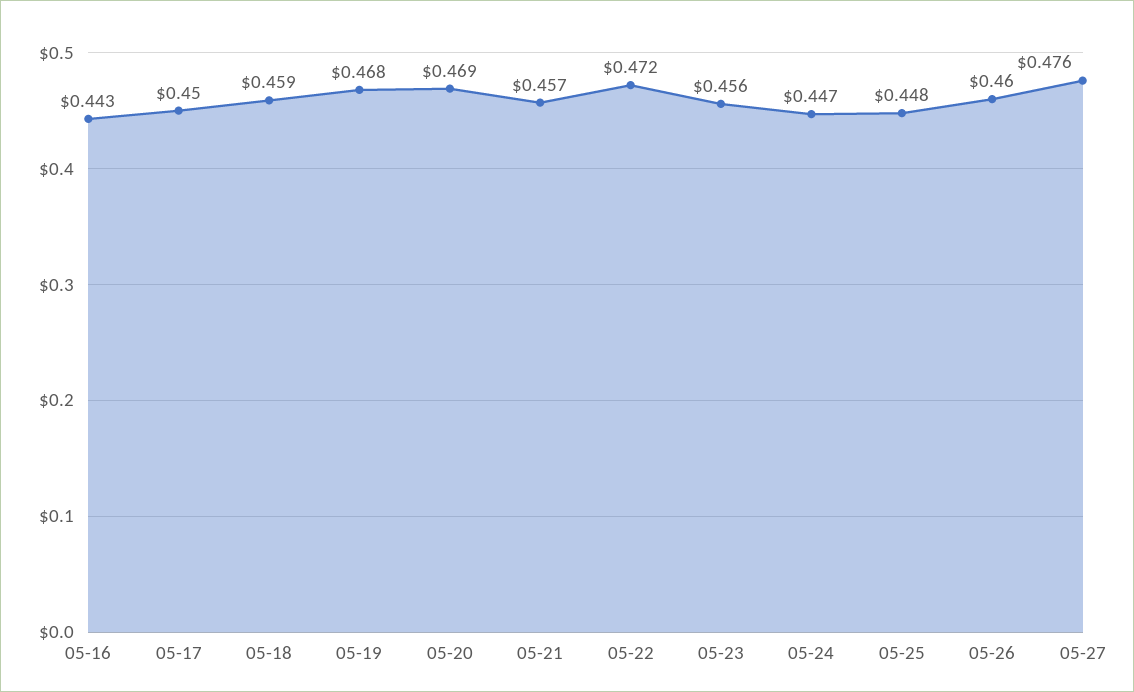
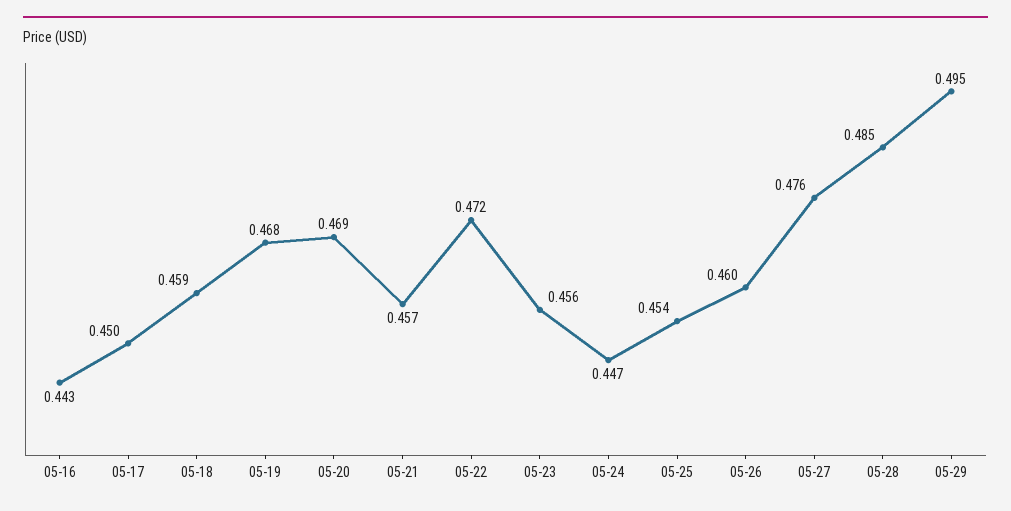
05-25: 0.448 -> 0.454
05-28: none -> 0.485
05-29: none -> 0.495

